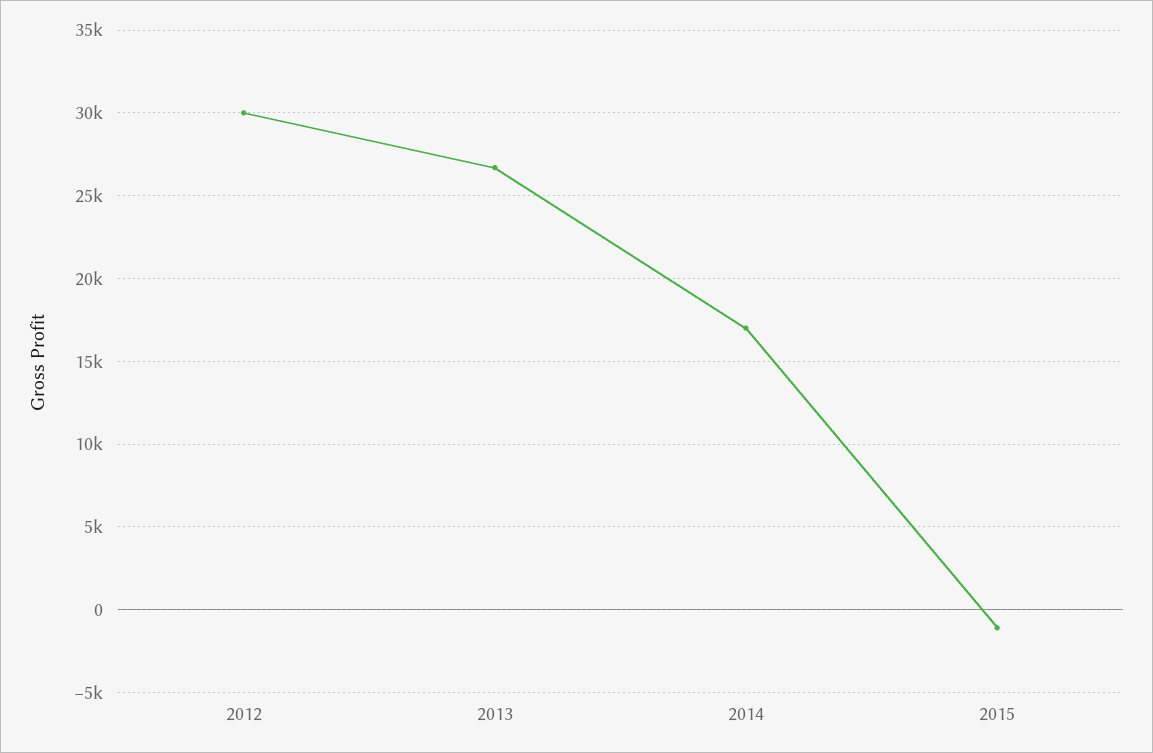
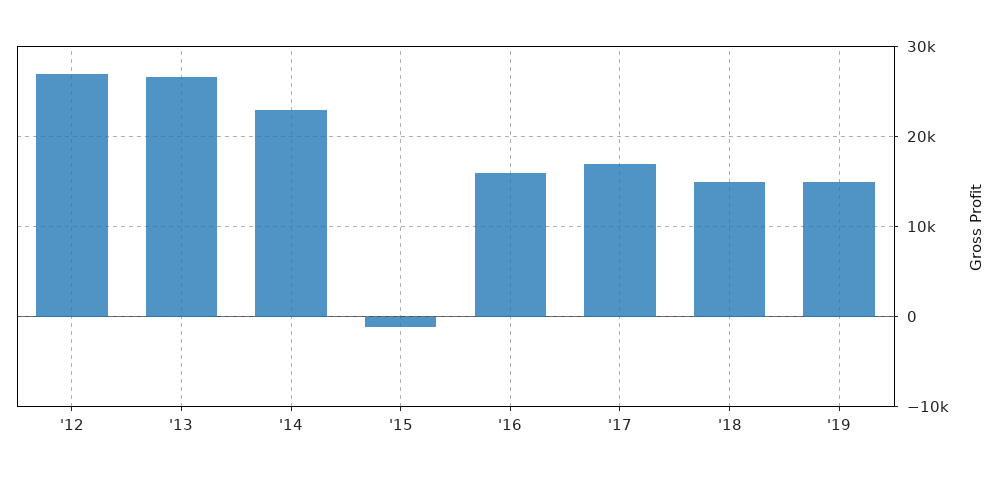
2012: 30000 -> 27000
2014: 17000 -> 23000
'16: none -> 16000
'17: none -> 17000
'18: none -> 15000
'19: none -> 15000

